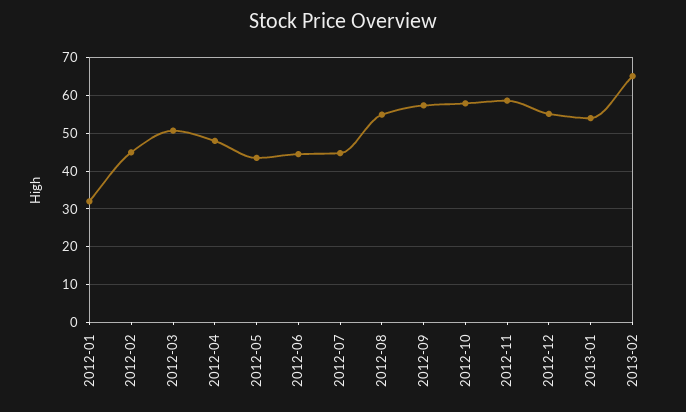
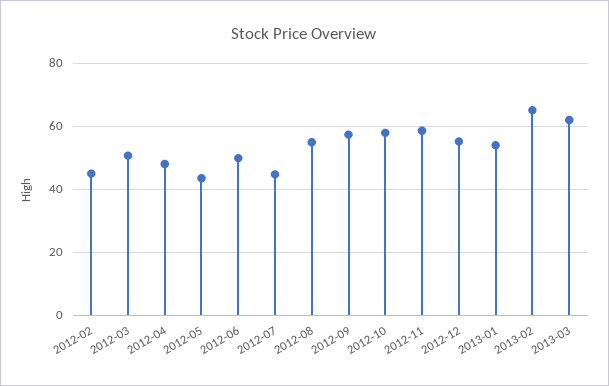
2012-01: 32 -> none
2012-06: 44 -> 50
2013-03: none -> 62

